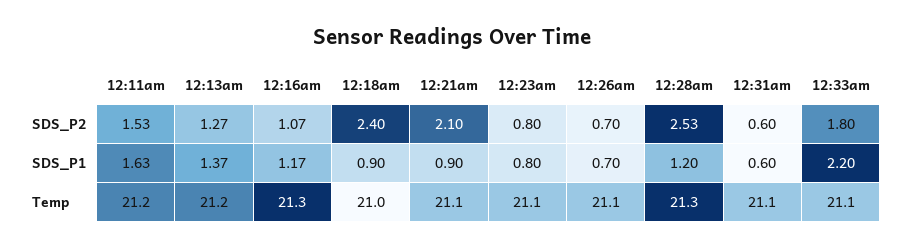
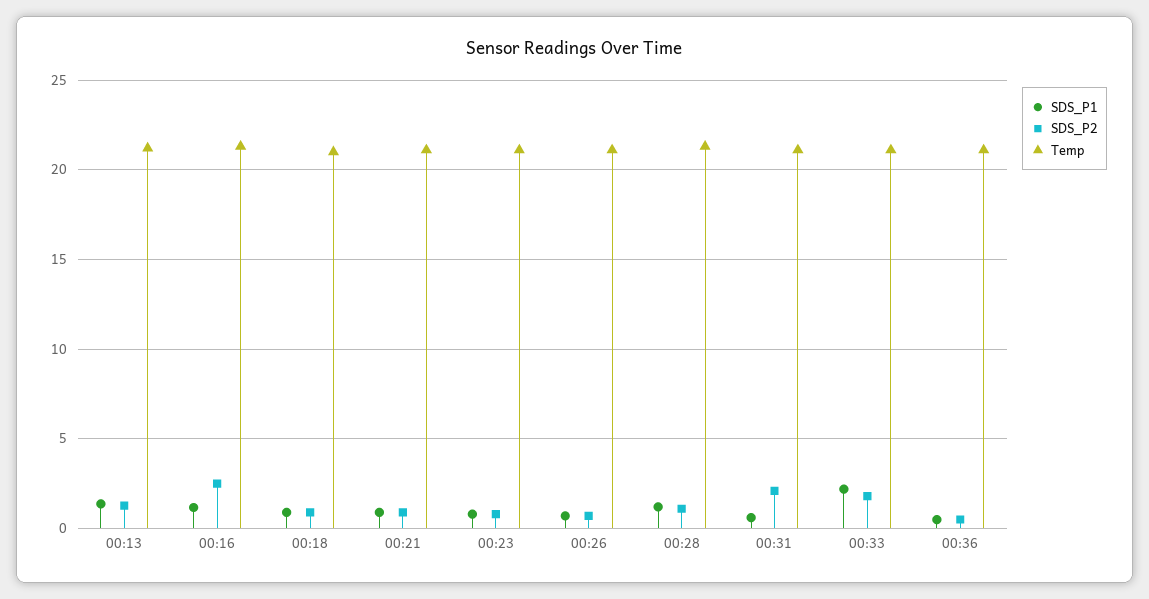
SDS_P2, 12:11am: 1.53 -> none
SDS_P2, 12:16am: 1.07 -> 2.5
SDS_P2, 12:18am: 2.4 -> 1
SDS_P2, 12:21am: 2.1 -> 1
SDS_P2, 12:28am: 2.53 -> 1
SDS_P2, 12:31am: 0.6 -> 2
SDS_P1, 12:11am: 1.63 -> none
Temp, 12:11am: 21.2 -> none
SDS_P1, 00:36: none -> 0.5
SDS_P2, 00:36: none -> 0.5
Temp, 00:36: none -> 21

